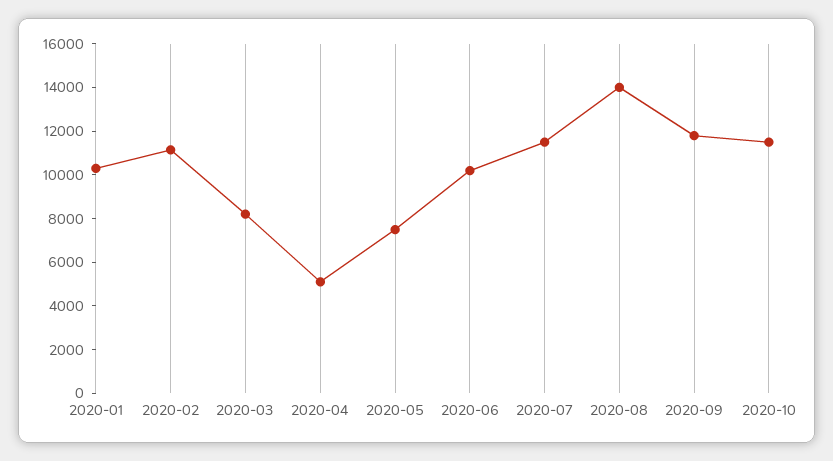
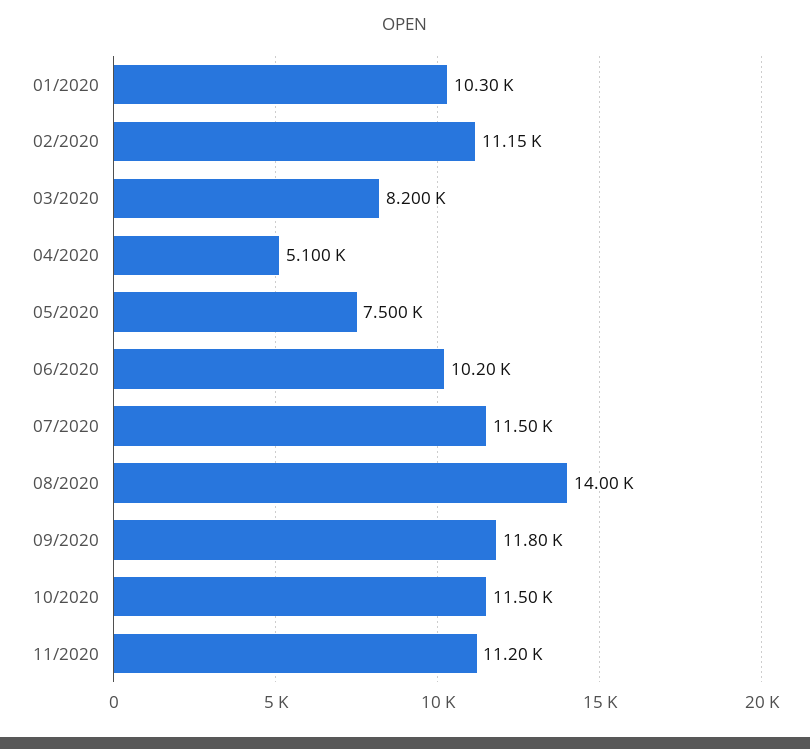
11/2020: none -> 11200

